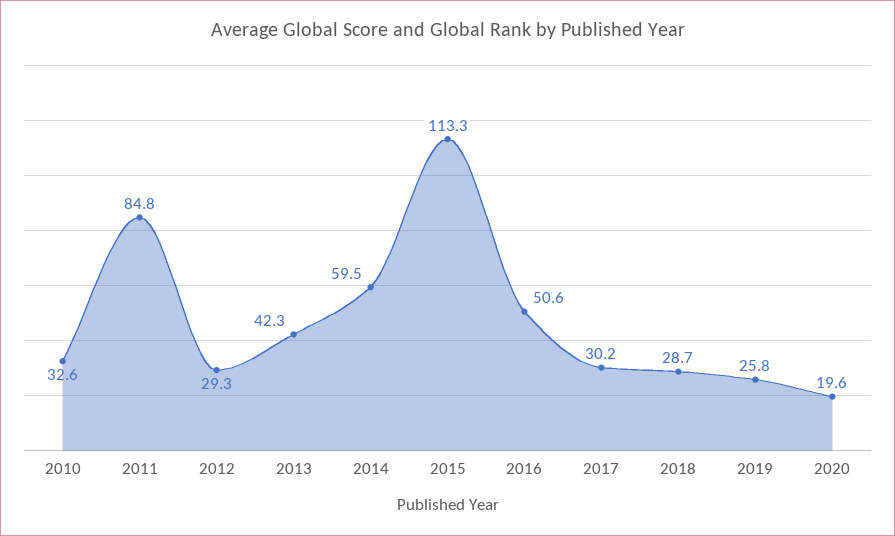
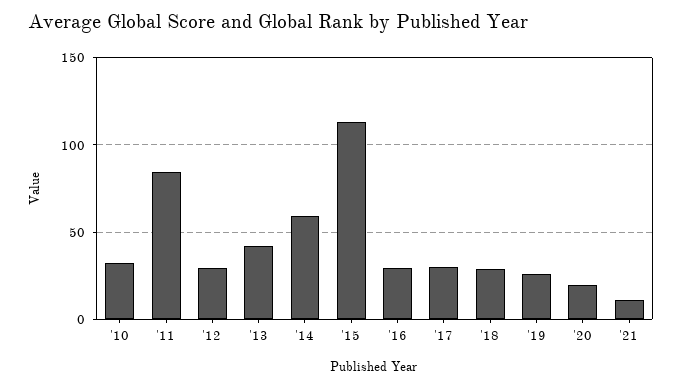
2016: 50.6 -> 30
'21: none -> 10

